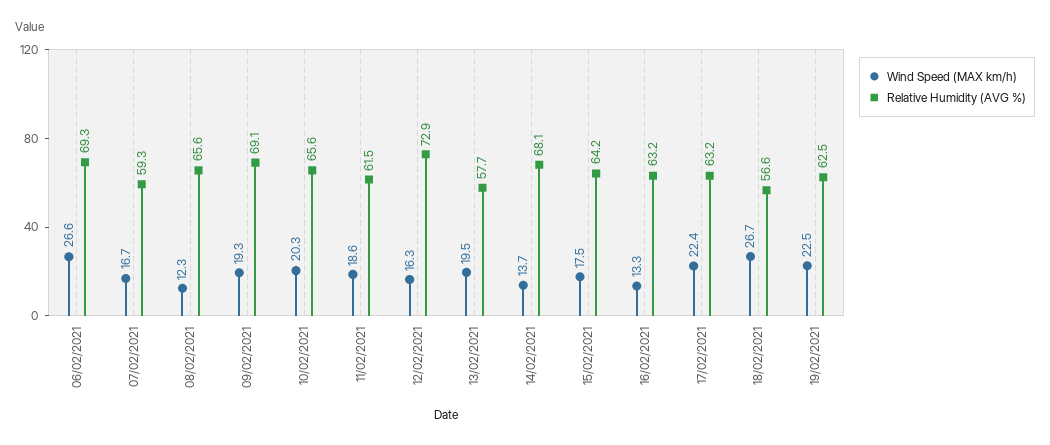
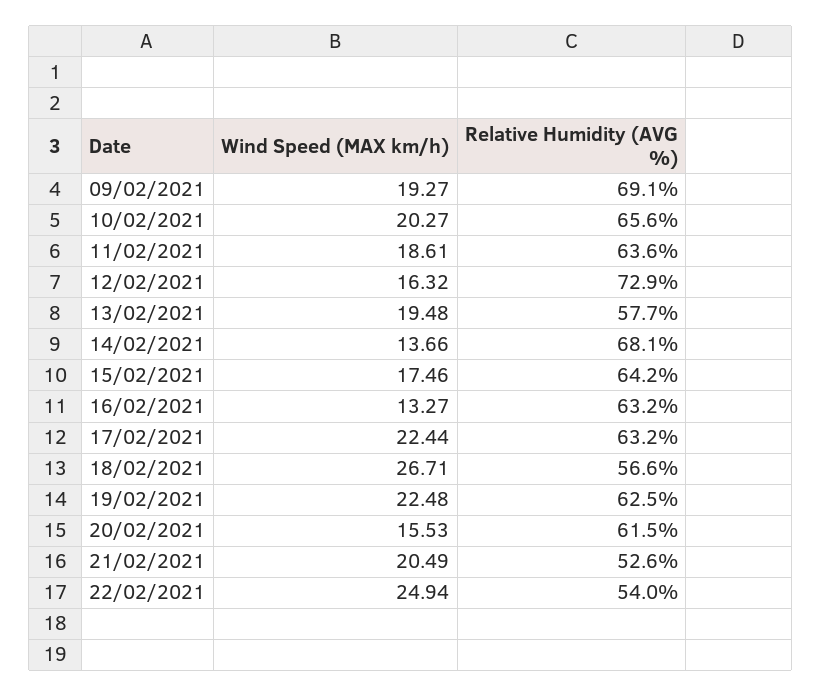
Wind Speed (MAX km/h), 06/02/2021: 26.6 -> none
Relative Humidity (AVG %), 06/02/2021: 69.3 -> none
Wind Speed (MAX km/h), 07/02/2021: 16.7 -> none
Relative Humidity (AVG %), 07/02/2021: 59.3 -> none
Wind Speed (MAX km/h), 08/02/2021: 12.3 -> none
Relative Humidity (AVG %), 08/02/2021: 65.6 -> none
Relative Humidity (AVG %), 11/02/2021: 61.5 -> 63.6
Wind Speed (MAX km/h), 20/02/2021: none -> 15.53
Relative Humidity (AVG %), 20/02/2021: none -> 61.5
Wind Speed (MAX km/h), 21/02/2021: none -> 20.49
Relative Humidity (AVG %), 21/02/2021: none -> 52.6
Wind Speed (MAX km/h), 22/02/2021: none -> 24.94
Relative Humidity (AVG %), 22/02/2021: none -> 54

